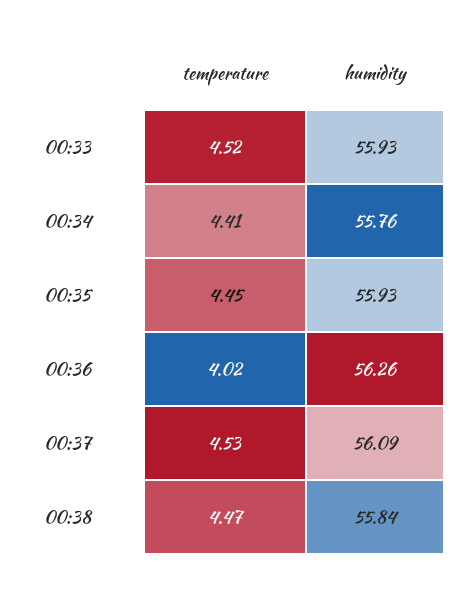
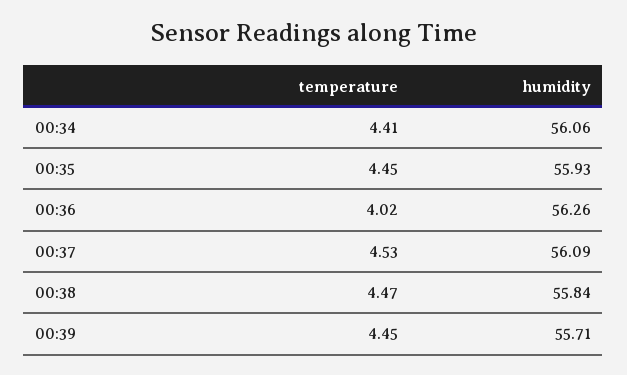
temperature, 00:33: 4.52 -> none
humidity, 00:33: 55.93 -> none
humidity, 00:34: 55.76 -> 56.06
temperature, 00:39: none -> 4.45
humidity, 00:39: none -> 55.71

